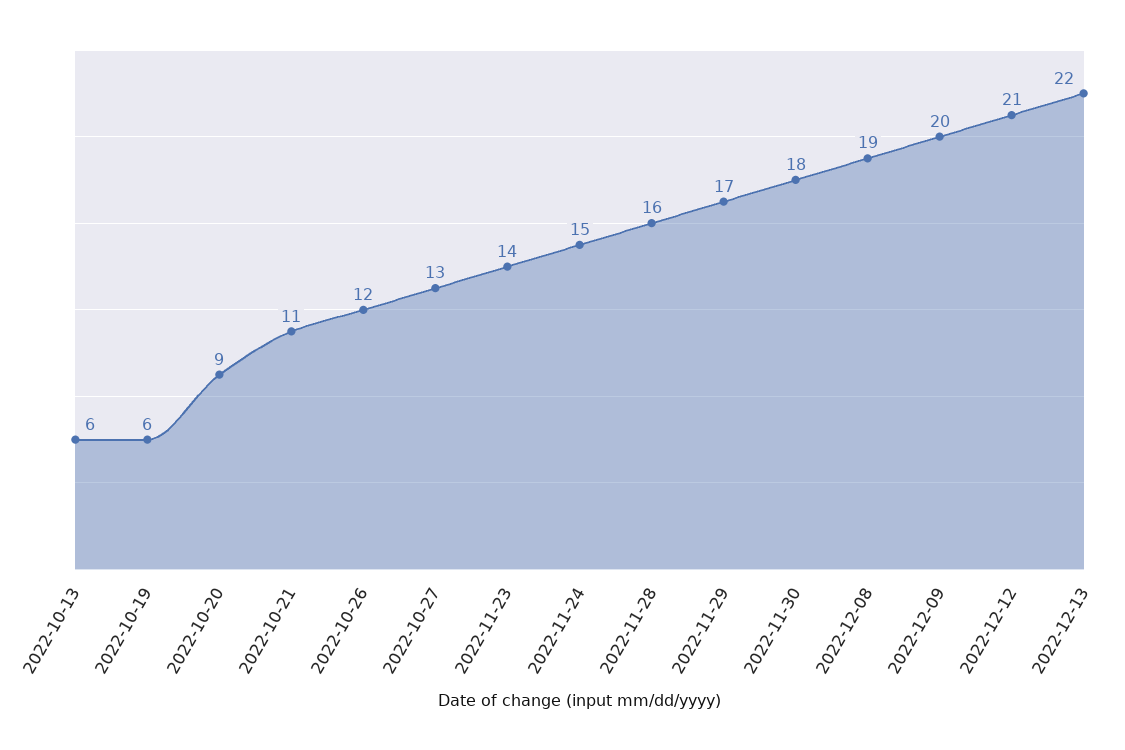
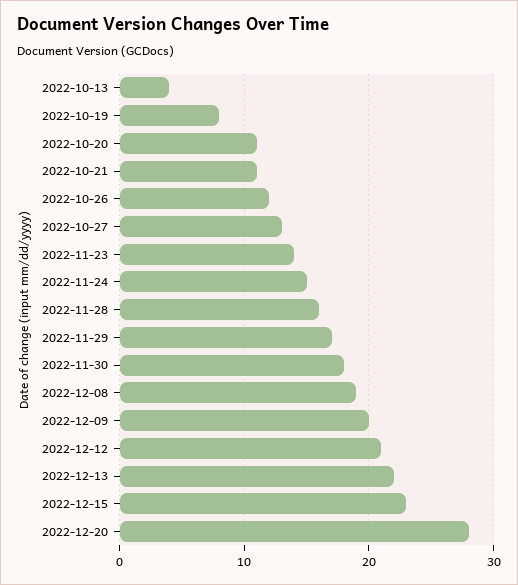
2022-10-13: 6 -> 4
2022-10-19: 6 -> 8
2022-10-20: 9 -> 11
2022-12-15: none -> 23
2022-12-20: none -> 28

